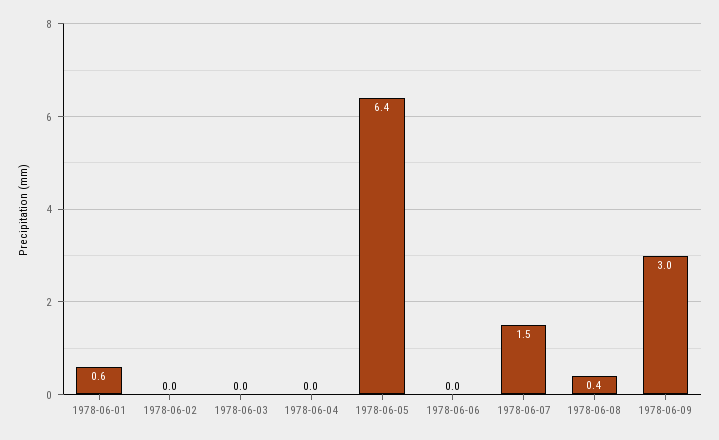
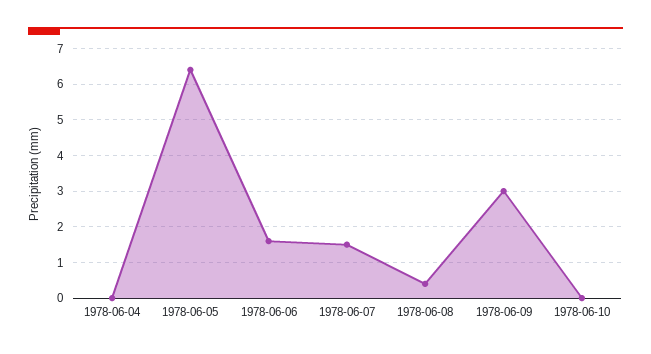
1978-06-01: 0.6 -> none
1978-06-02: 0 -> none
1978-06-03: 0 -> none
1978-06-06: 0 -> 1.5
1978-06-10: none -> 0

